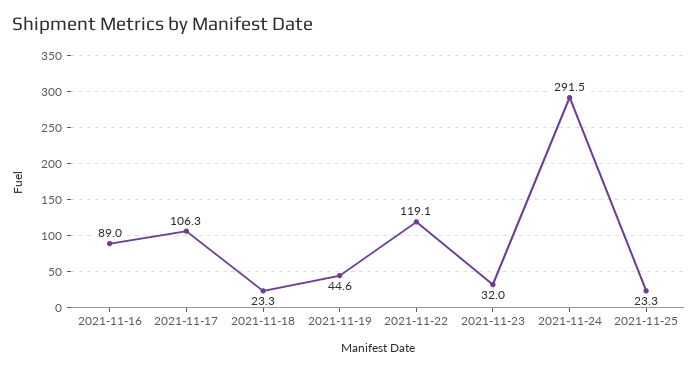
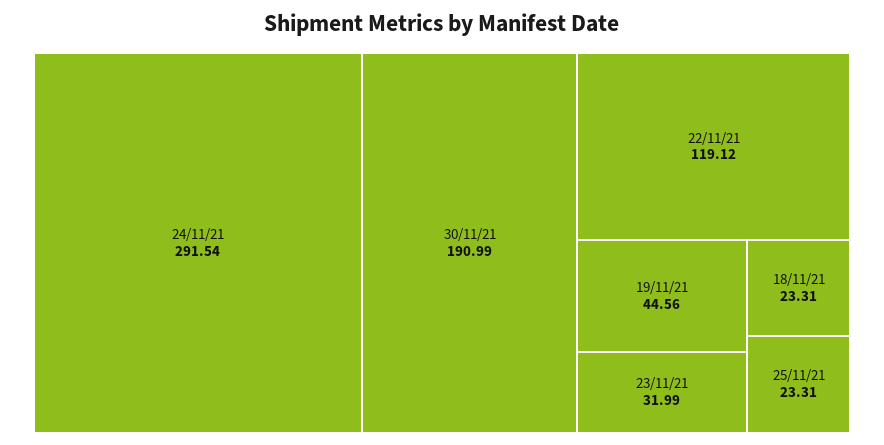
2021-11-16: 89 -> none
2021-11-17: 106.3 -> none
30/11/21: none -> 190.99

